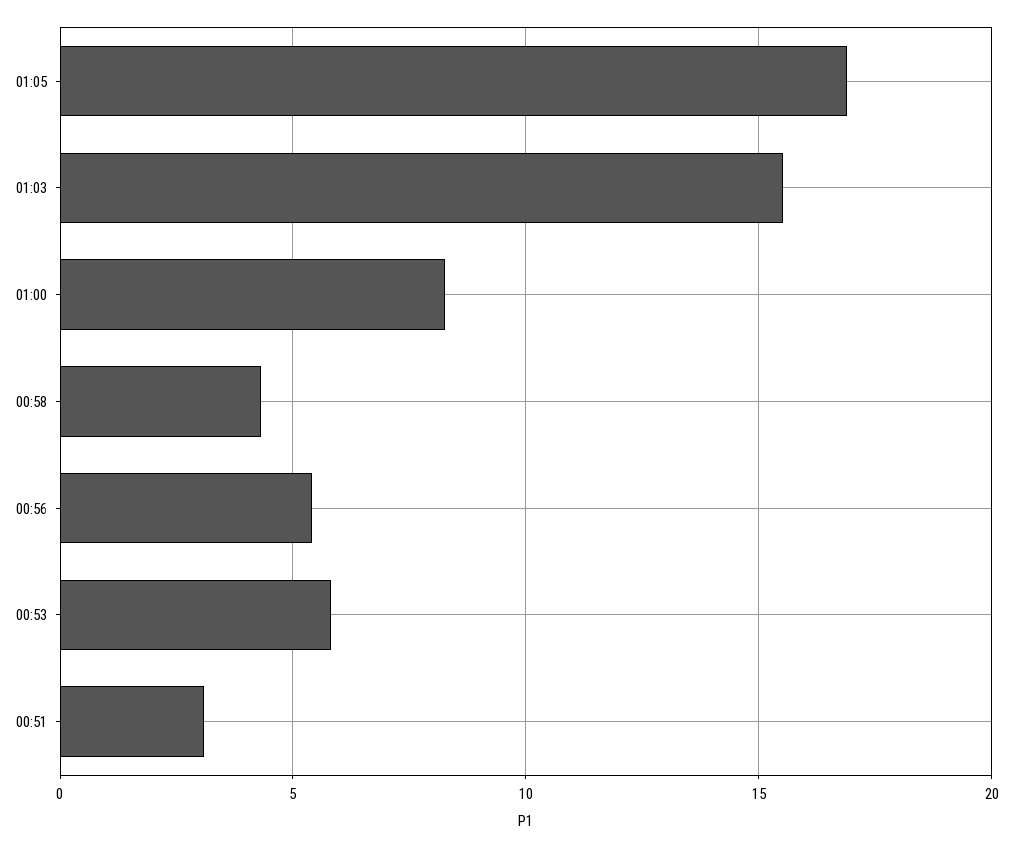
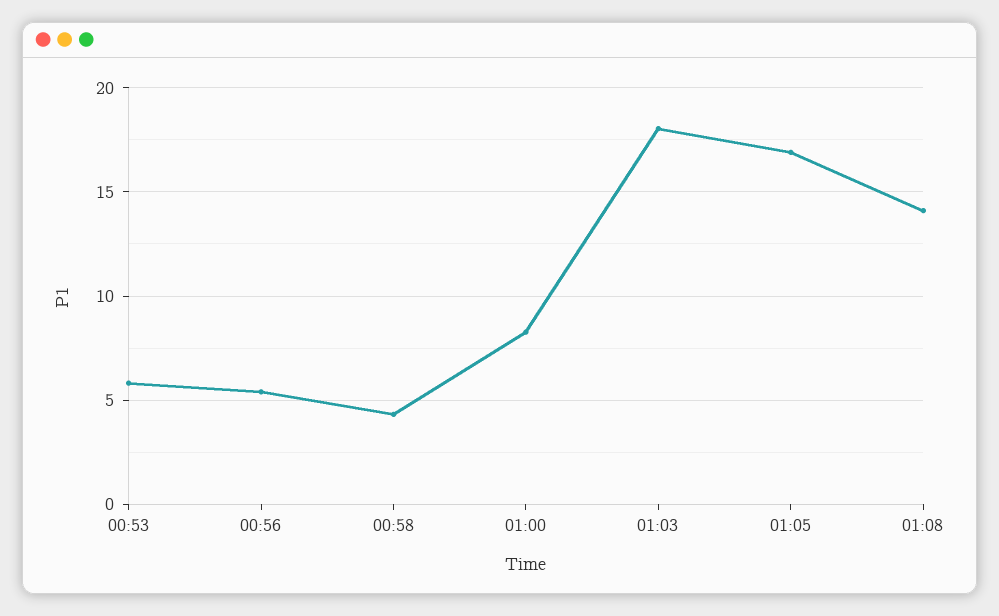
01:03: 15.5 -> 18
00:51: 3 -> none
01:08: none -> 14

